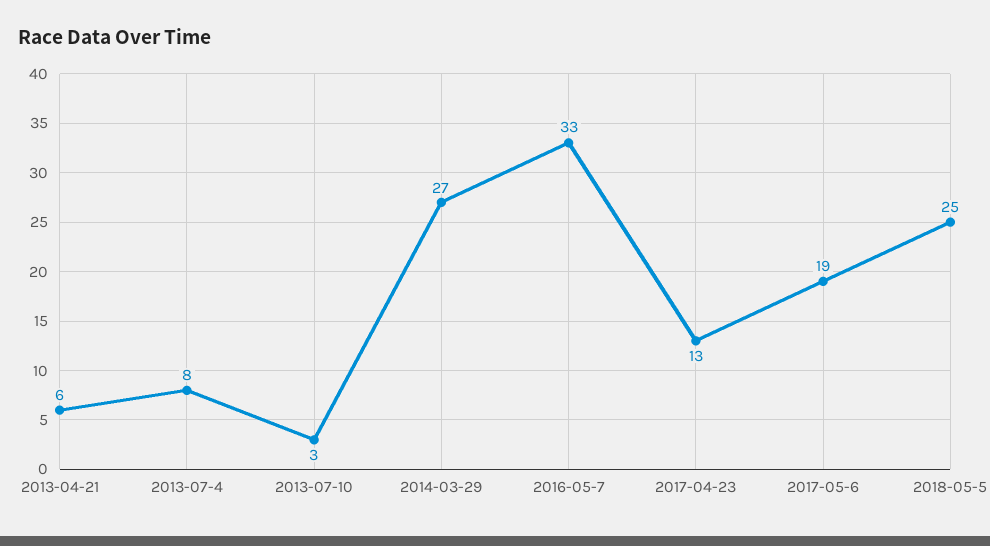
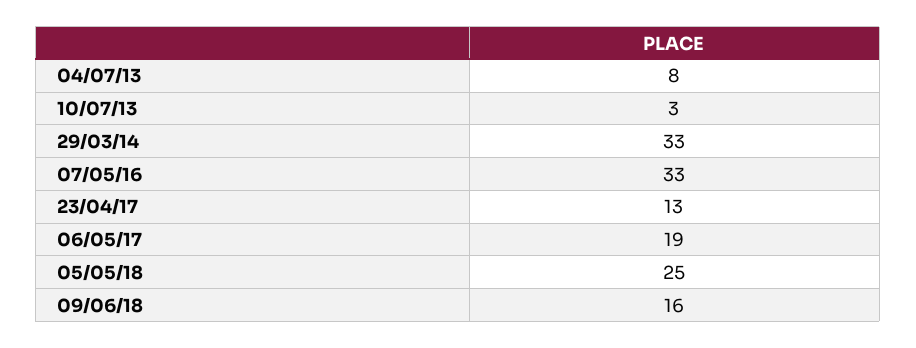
2013-04-21: 6 -> none
2014-03-29: 27 -> 33
09/06/18: none -> 16

